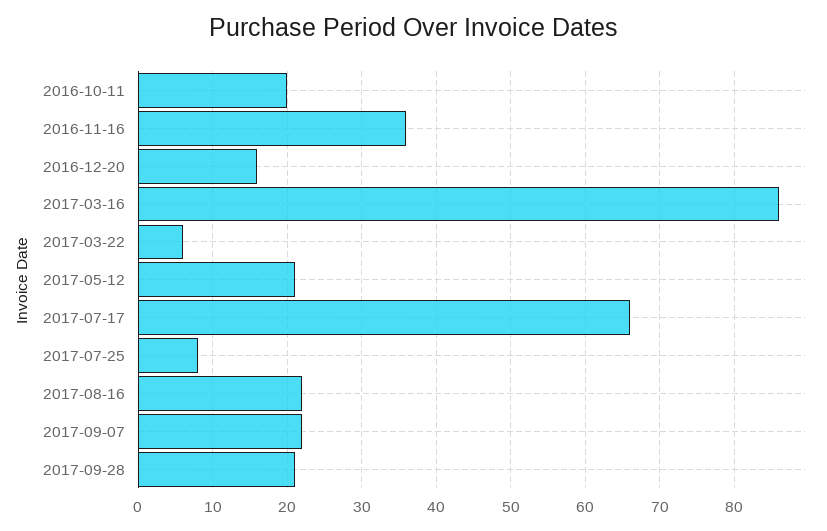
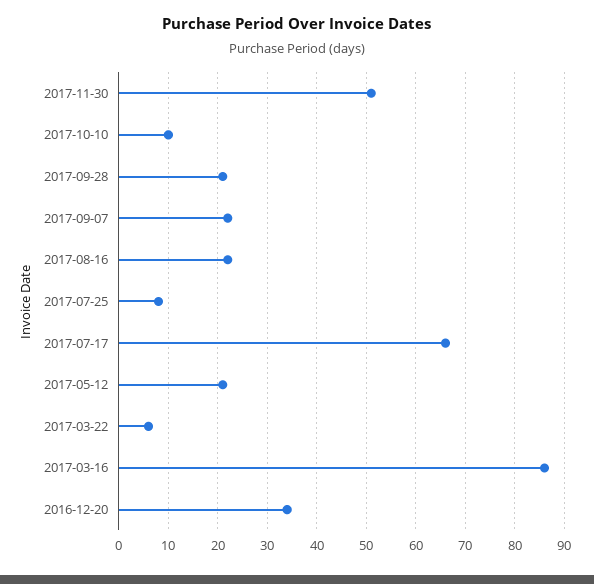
2016-10-11: 20 -> none
2016-11-16: 36 -> none
2016-12-20: 16 -> 35
2017-11-30: none -> 50
2017-10-10: none -> 10

